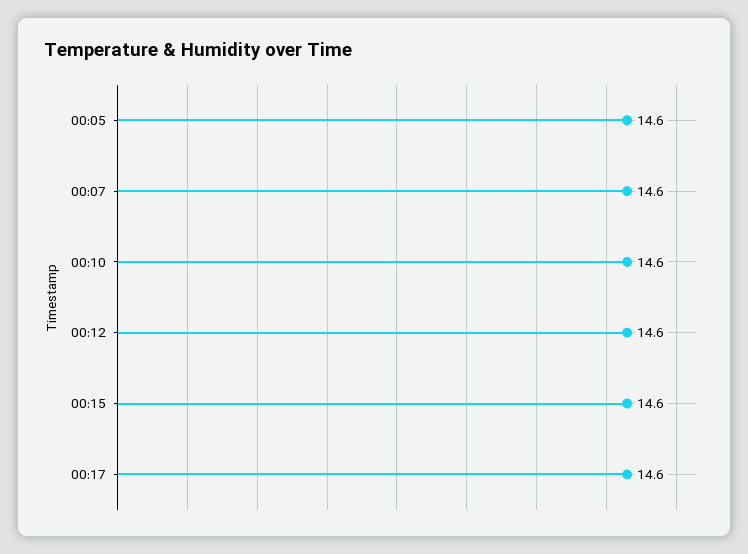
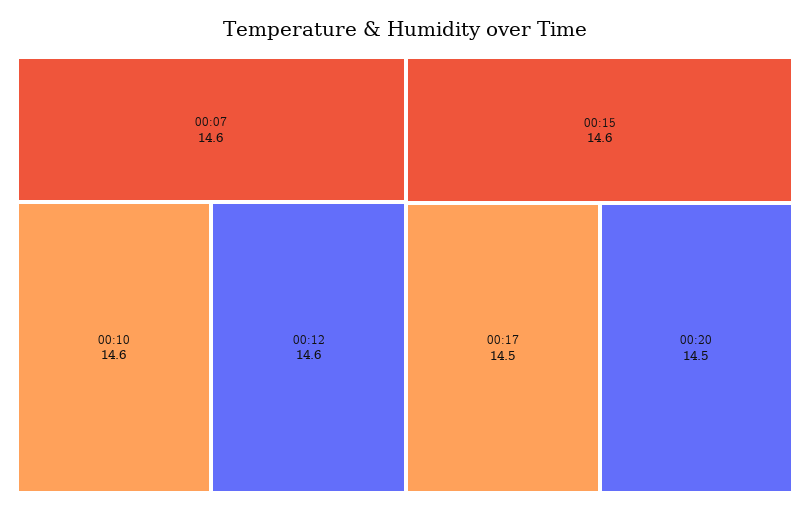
00:05: 14.6 -> none
00:17: 14.6 -> 14.5
00:20: none -> 14.5

